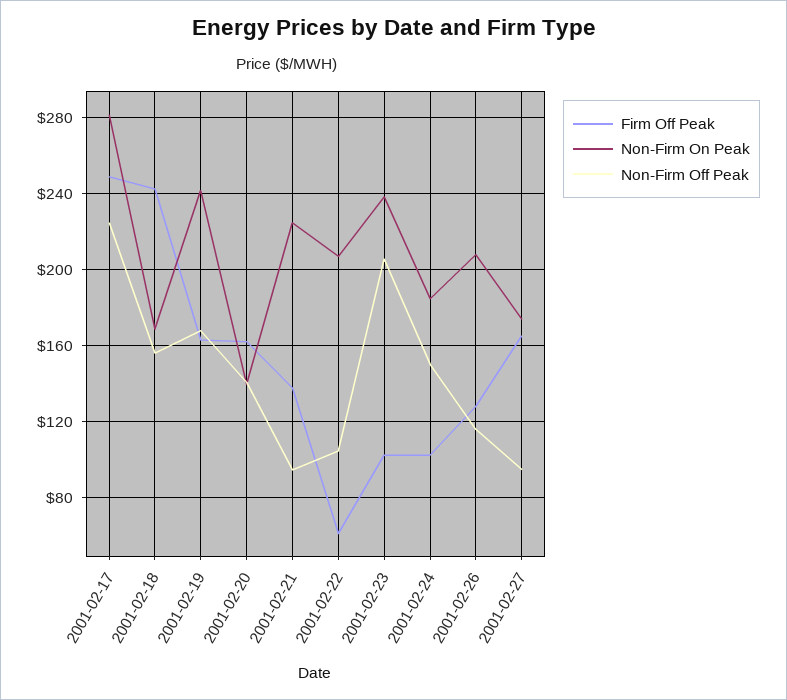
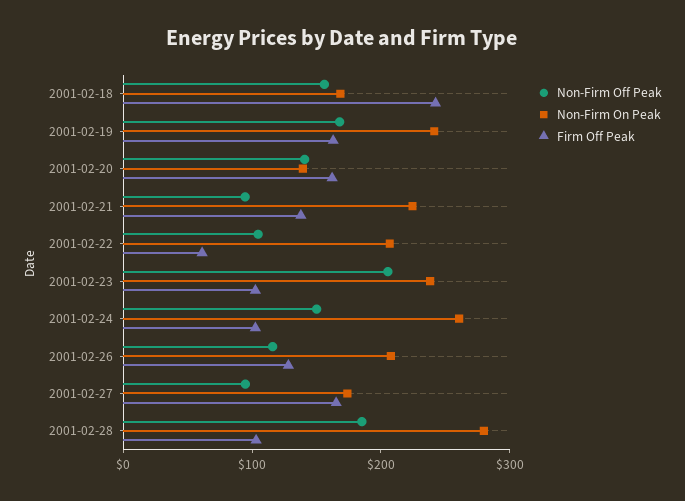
Firm Off Peak, 2001-02-17: 250 -> none
Non-Firm On Peak, 2001-02-17: 280 -> none
Non-Firm Off Peak, 2001-02-17: 225 -> none
Non-Firm On Peak, 2001-02-24: 185 -> 260
Non-Firm Off Peak, 2001-02-28: none -> 180
Non-Firm On Peak, 2001-02-28: none -> 280
Firm Off Peak, 2001-02-28: none -> 100

